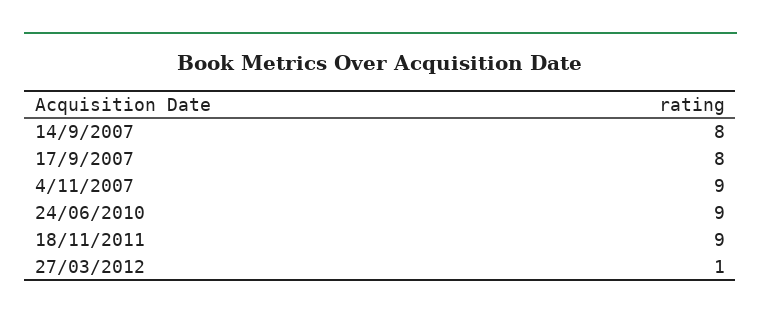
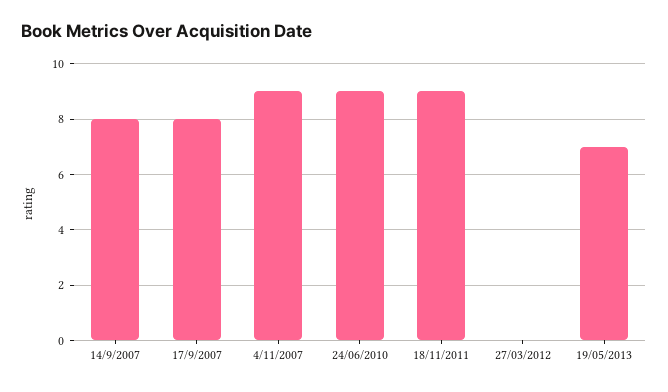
27/03/2012: 1 -> 0
19/05/2013: none -> 7

